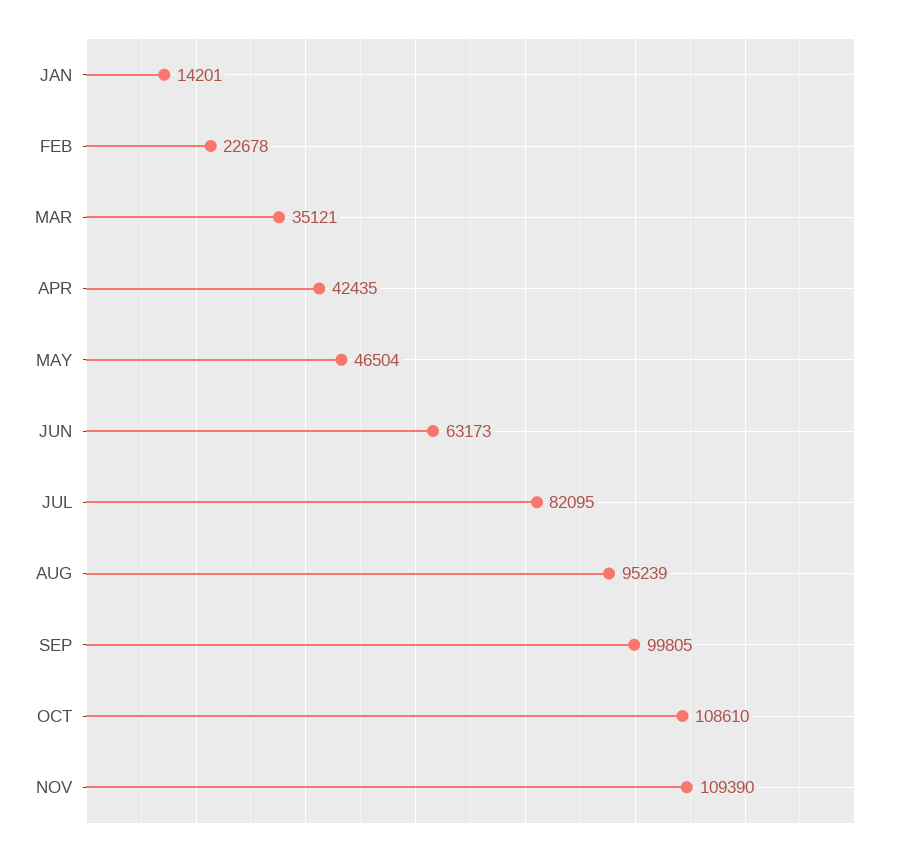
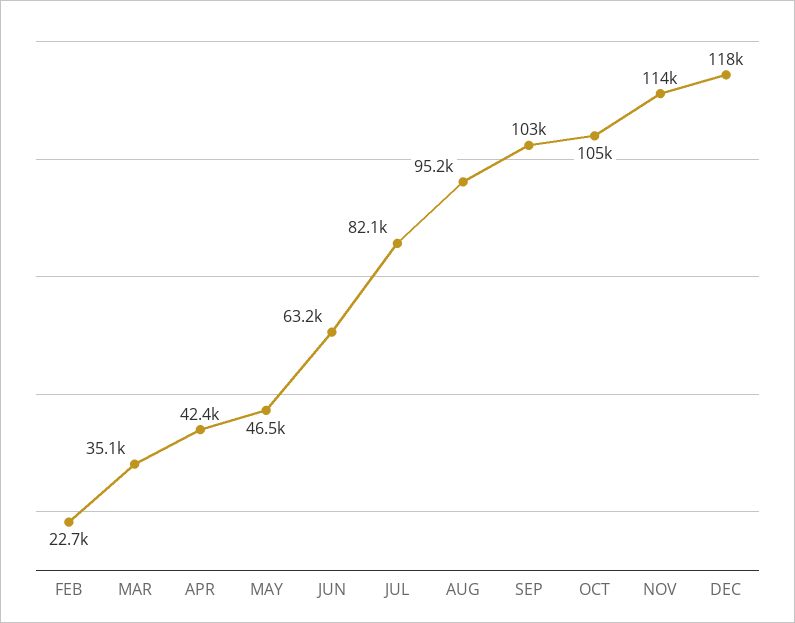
JAN: 14201 -> none
SEP: 99805 -> 103000
OCT: 108610 -> 105000
NOV: 109390 -> 114000
DEC: none -> 118000

